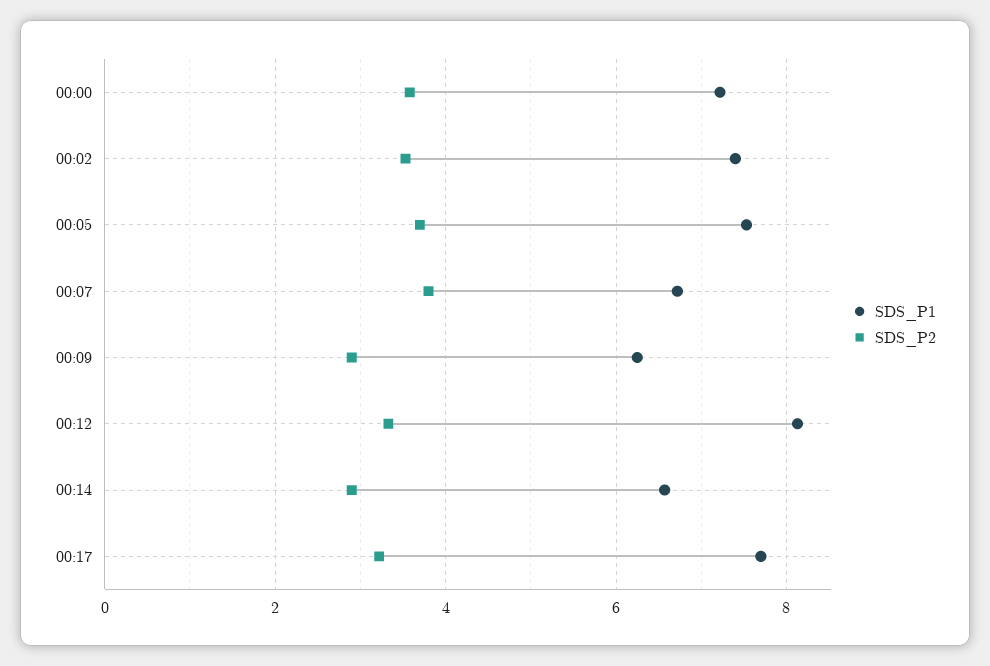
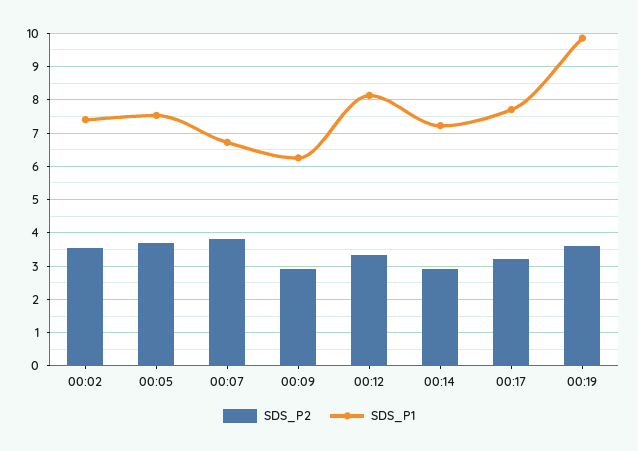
SDS_P1, 00:00: 7.2 -> none
SDS_P2, 00:00: 3.6 -> none
SDS_P1, 00:14: 6.6 -> 7.2
SDS_P2, 00:19: none -> 3.6
SDS_P1, 00:19: none -> 9.8

